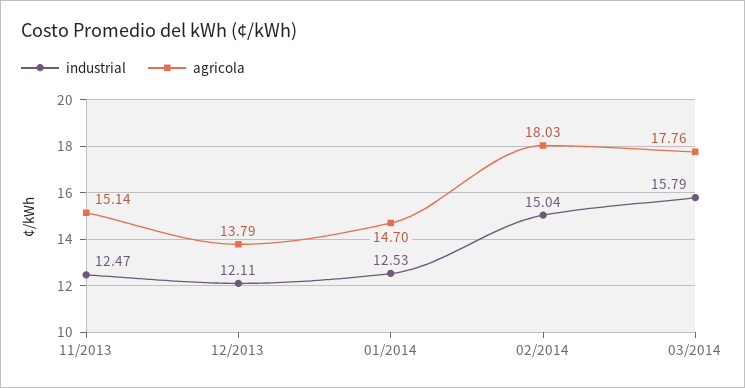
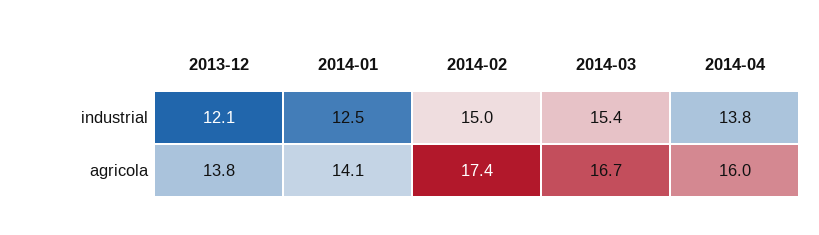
industrial, 11/2013: 12.47 -> none
agricola, 11/2013: 15.14 -> none
agricola, 01/2014: 14.7 -> 14.1
agricola, 02/2014: 18.03 -> 17.4
industrial, 03/2014: 15.79 -> 15.4
agricola, 03/2014: 17.76 -> 16.7
industrial, 2014-04: none -> 13.8
agricola, 2014-04: none -> 16

